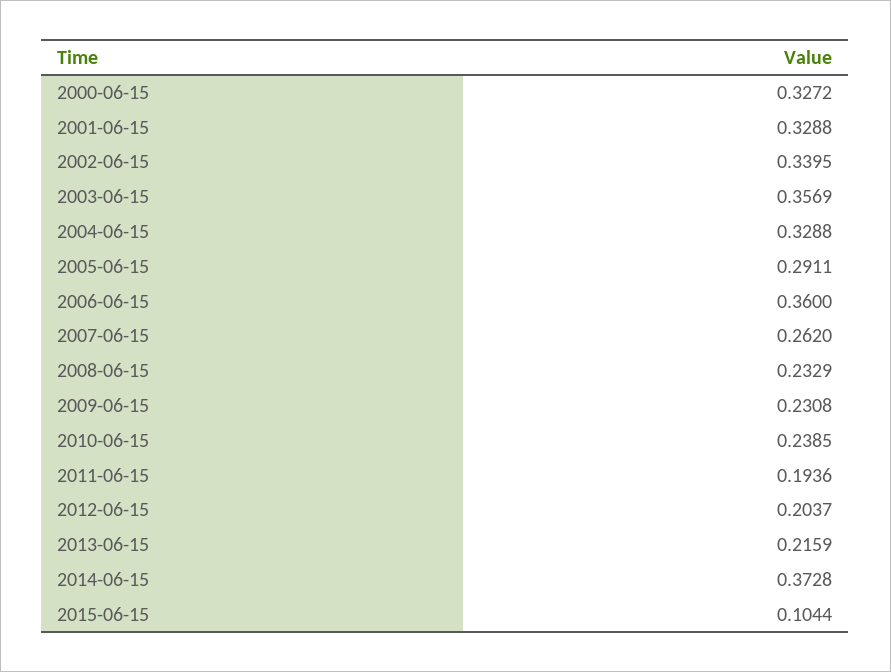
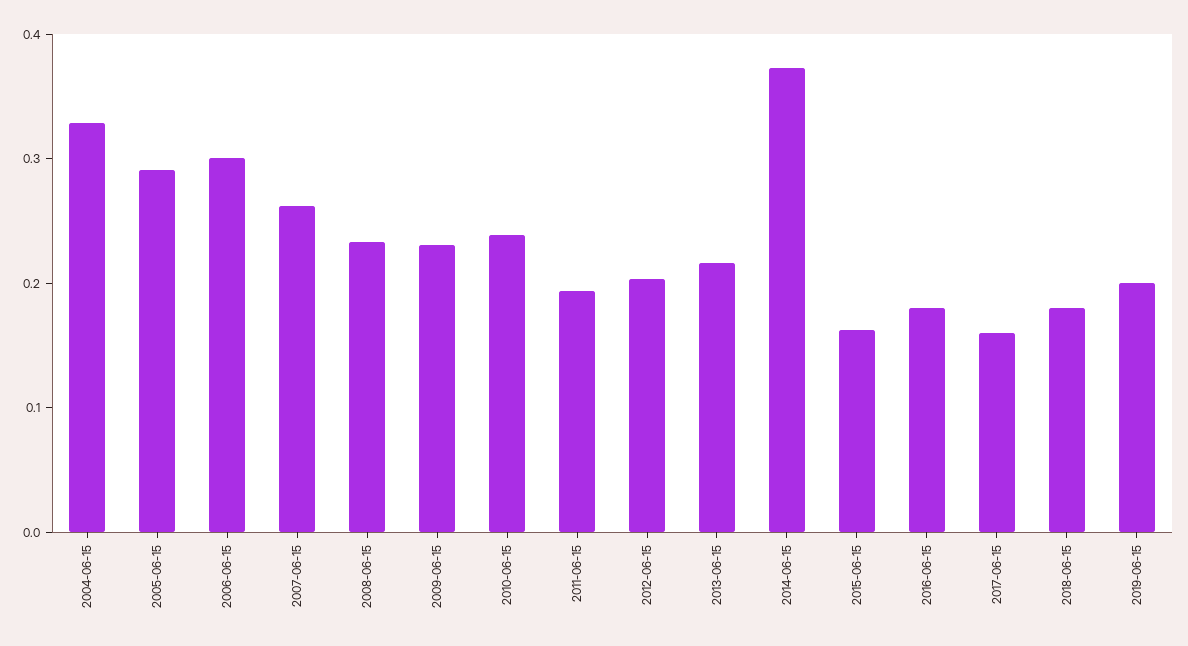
2000-06-15: 0.3272 -> none
2001-06-15: 0.3288 -> none
2002-06-15: 0.3395 -> none
2003-06-15: 0.3569 -> none
2006-06-15: 0.36 -> 0.3
2015-06-15: 0.1044 -> 0.16
2016-06-15: none -> 0.18
2017-06-15: none -> 0.16
2018-06-15: none -> 0.18
2019-06-15: none -> 0.2

